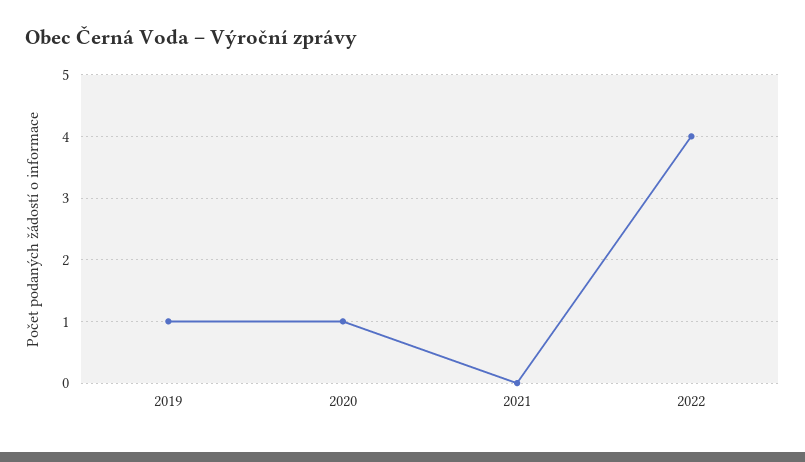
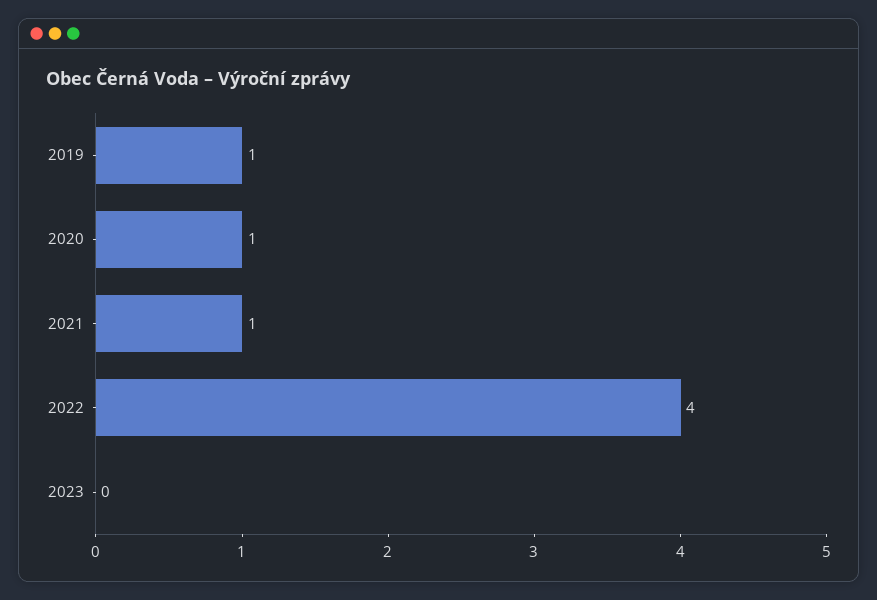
2021: 0 -> 1
2023: none -> 0

